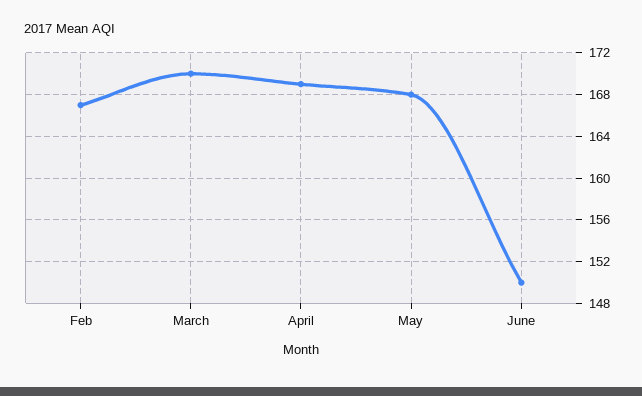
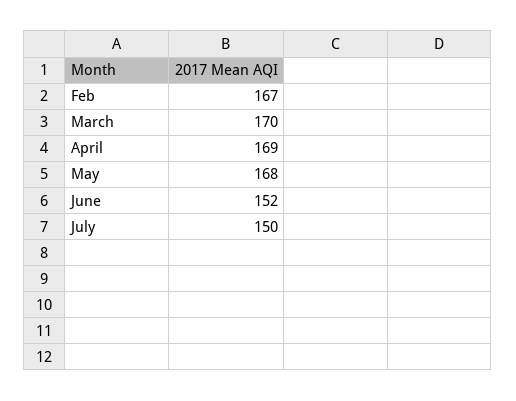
June: 150 -> 152
July: none -> 150

